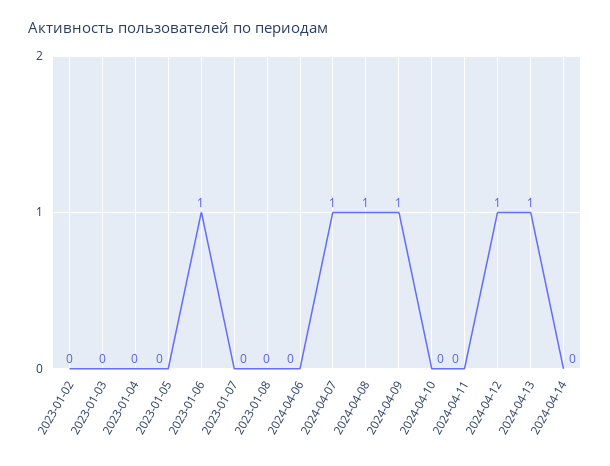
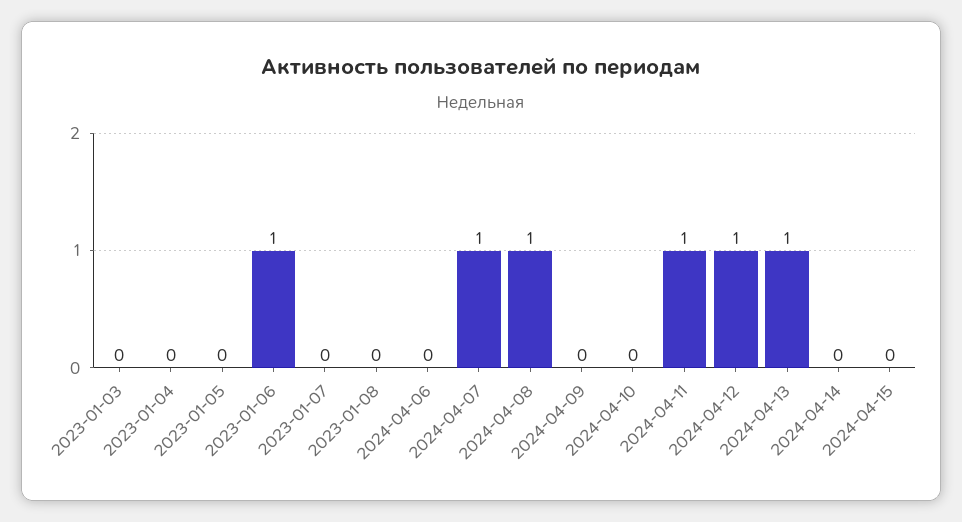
2023-01-02: 0 -> none
2024-04-09: 1 -> 0
2024-04-11: 0 -> 1
2024-04-15: none -> 0

